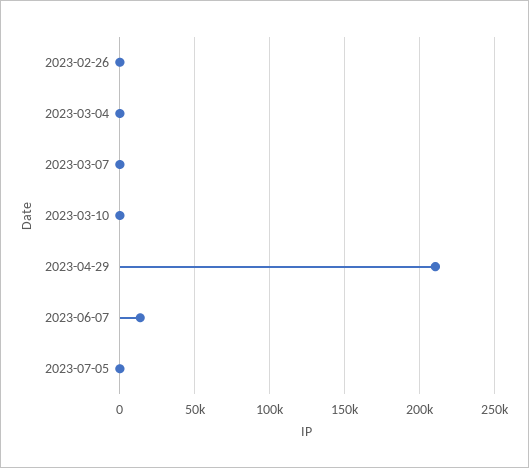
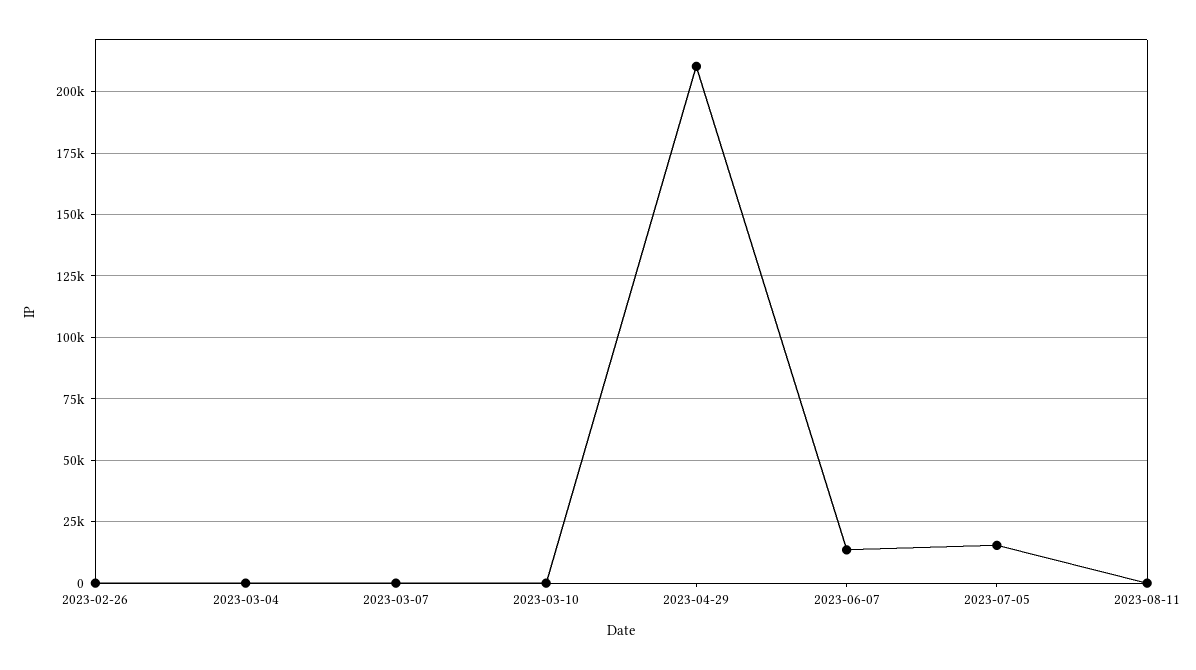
2023-07-05: 0 -> 15000
2023-08-11: none -> 0

